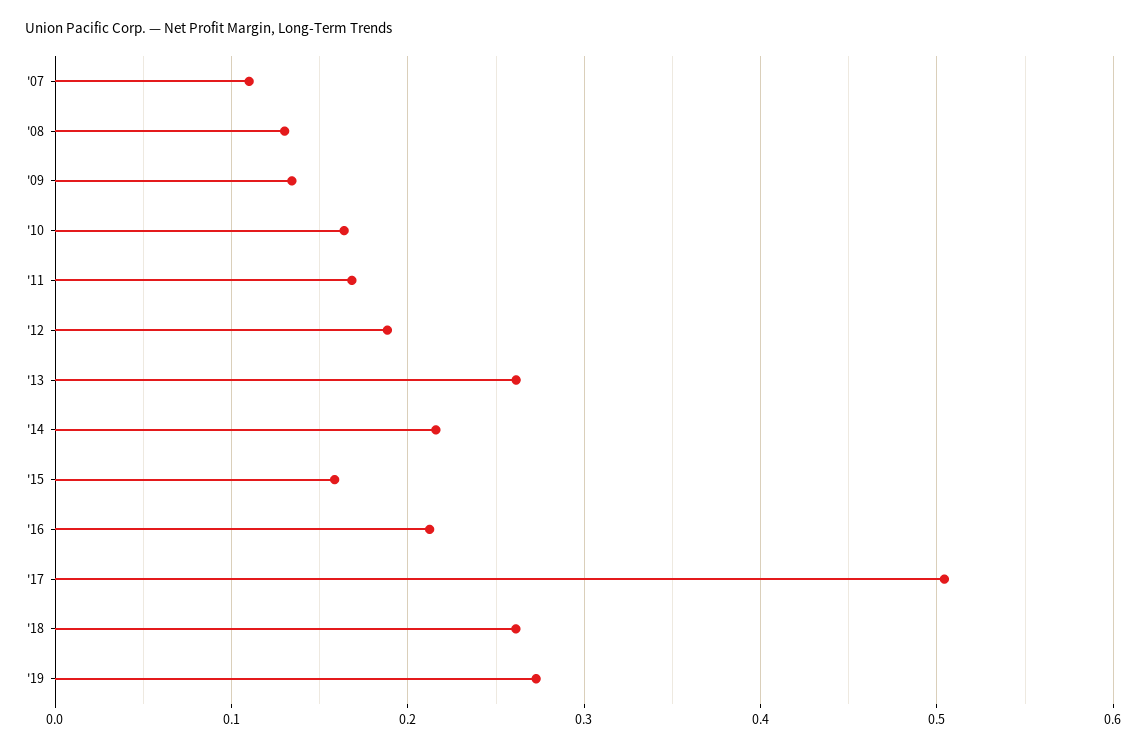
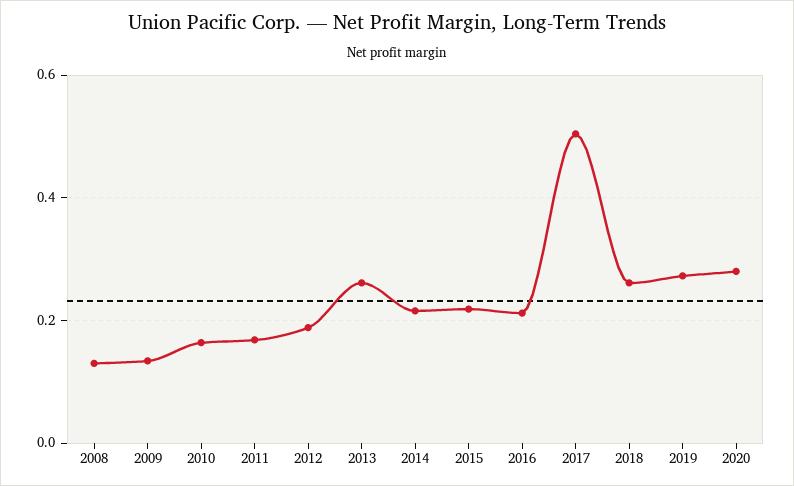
'07: 0.11 -> none
'15: 0.16 -> 0.22
2020: none -> 0.28

